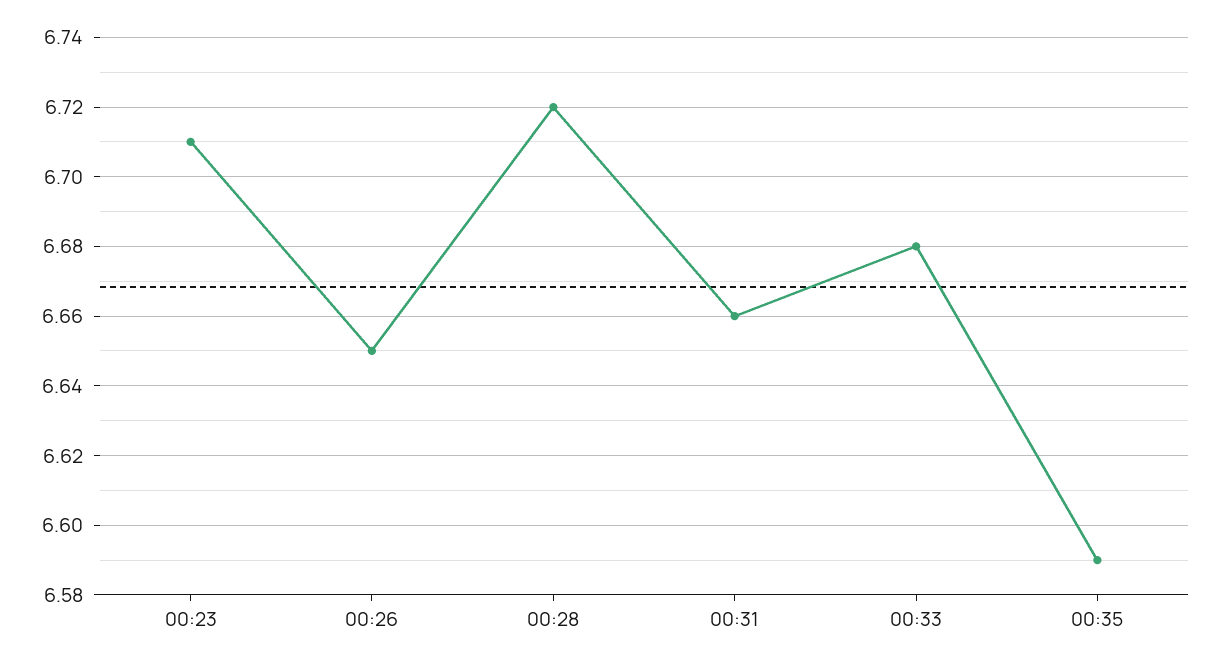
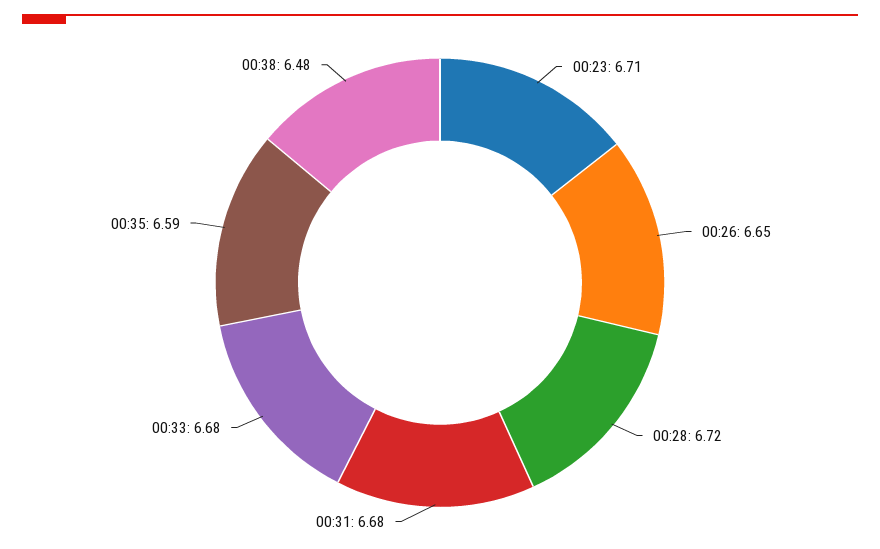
00:31: 6.66 -> 6.68
00:38: none -> 6.48

